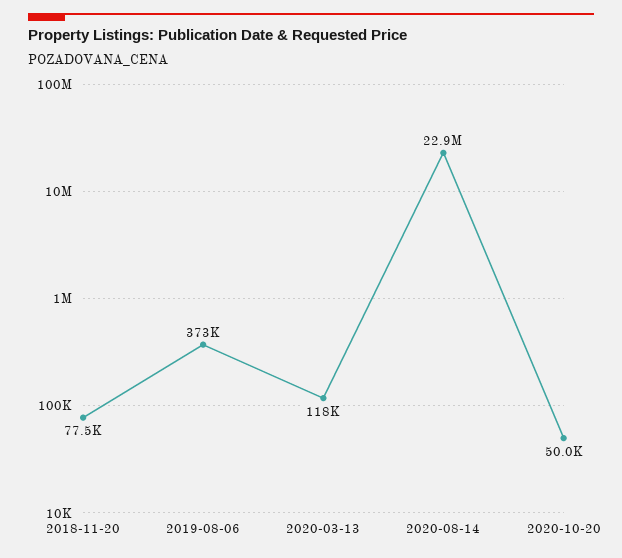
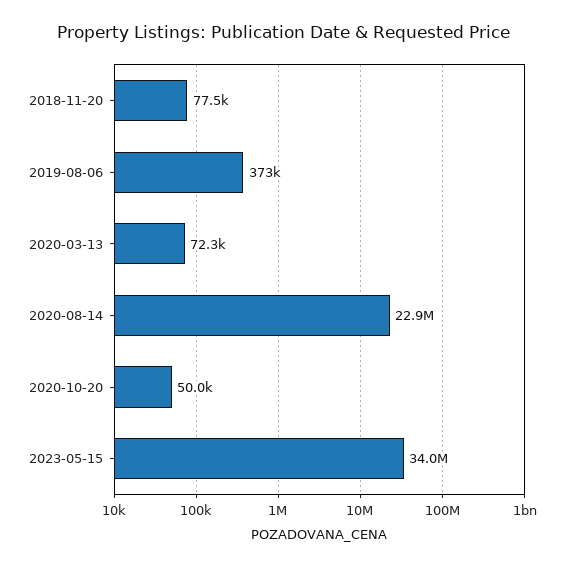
2020-03-13: 118000 -> 72300
2023-05-15: none -> 34000000

